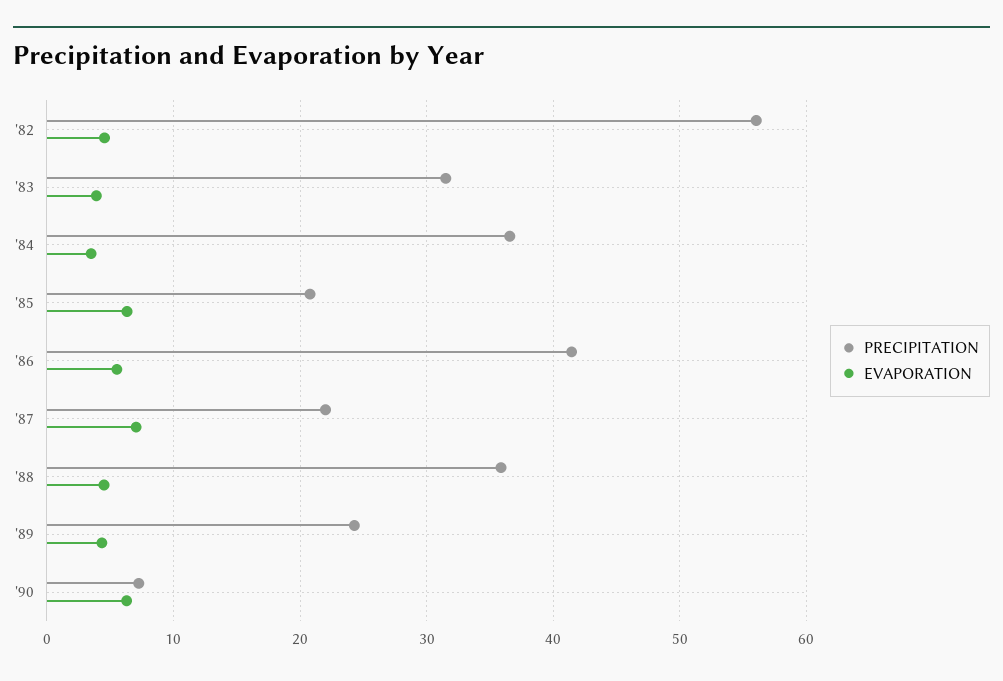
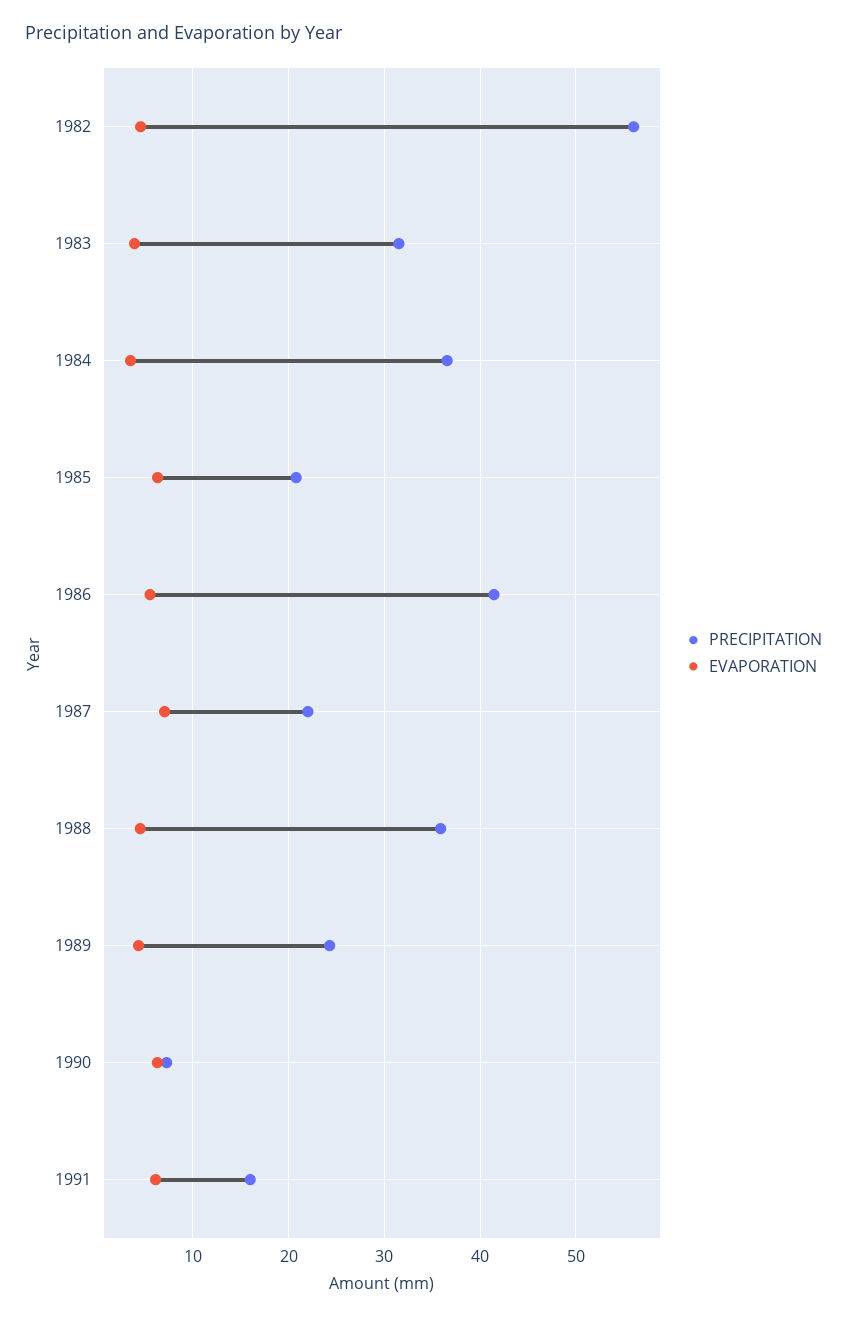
PRECIPITATION, 1991: none -> 16
EVAPORATION, 1991: none -> 6

